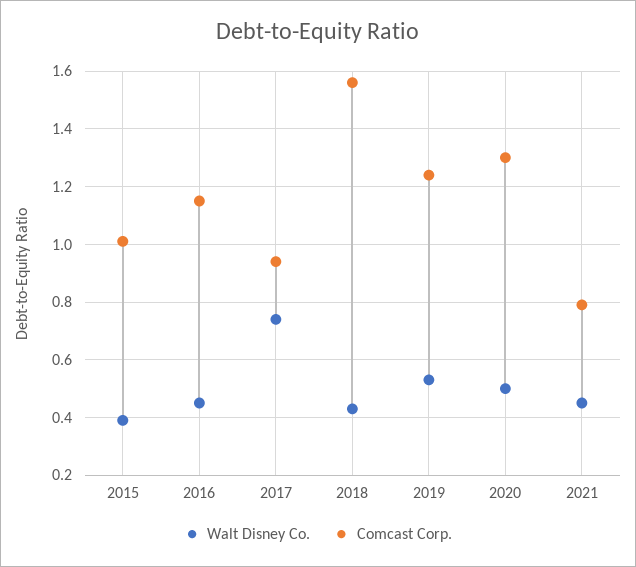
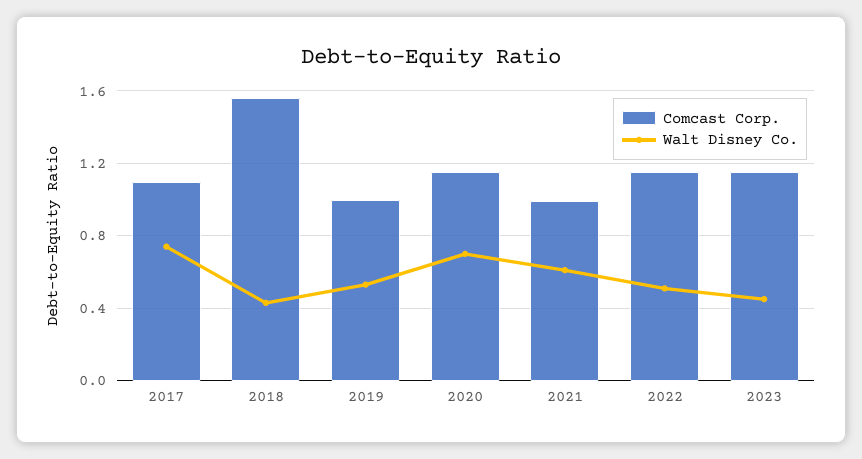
Walt Disney Co., 2015: 0.4 -> none
Comcast Corp., 2015: 1 -> none
Walt Disney Co., 2016: 0.45 -> none
Comcast Corp., 2016: 1.15 -> none
Comcast Corp., 2017: 0.95 -> 1.1
Comcast Corp., 2019: 1.25 -> 1
Walt Disney Co., 2020: 0.5 -> 0.7
Comcast Corp., 2020: 1.3 -> 1.15
Walt Disney Co., 2021: 0.45 -> 0.6
Comcast Corp., 2021: 0.8 -> 1
Comcast Corp., 2022: none -> 1.15
Walt Disney Co., 2022: none -> 0.5
Comcast Corp., 2023: none -> 1.15
Walt Disney Co., 2023: none -> 0.45

